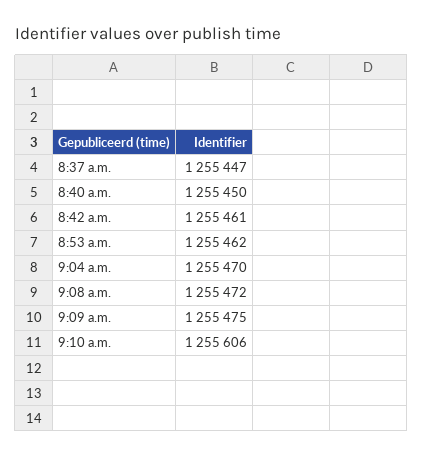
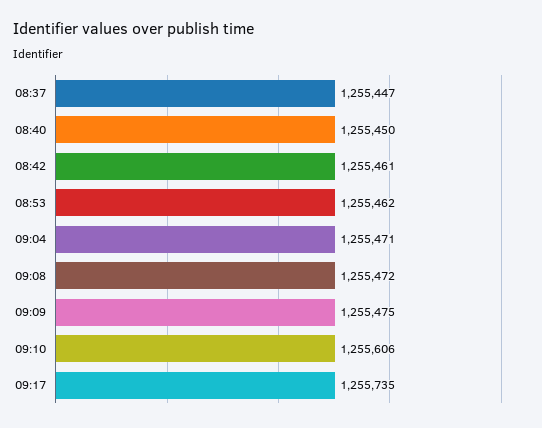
9:04 a.m.: 1255470 -> 1255471
09:17: none -> 1255735

